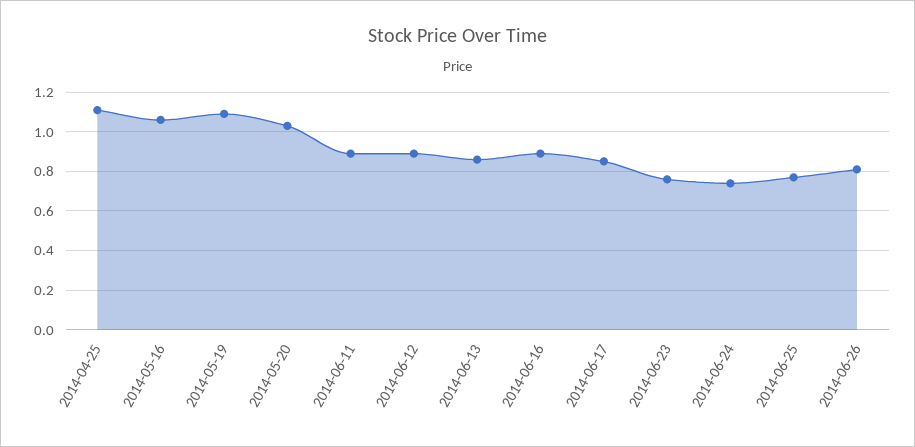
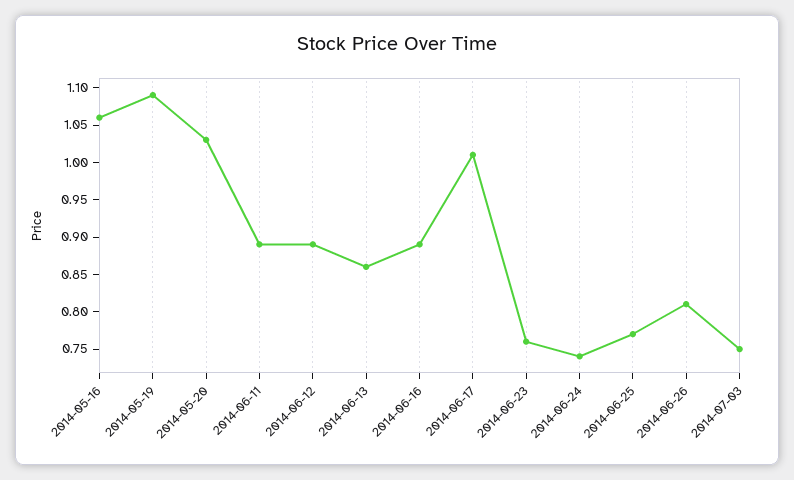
2014-04-25: 1.1 -> none
2014-06-17: 0.85 -> 1
2014-07-03: none -> 0.75

